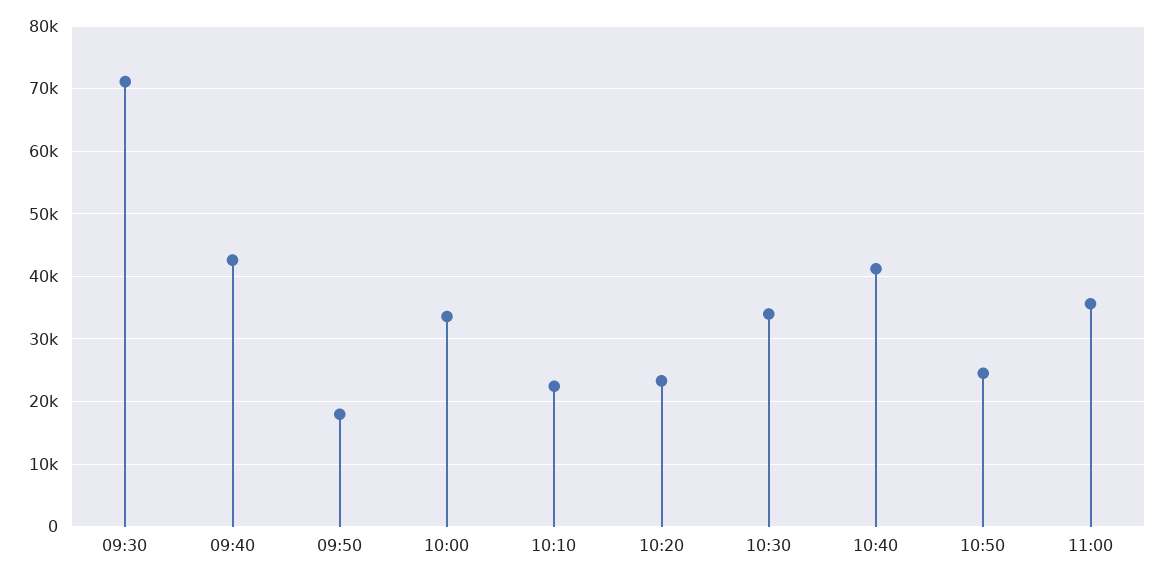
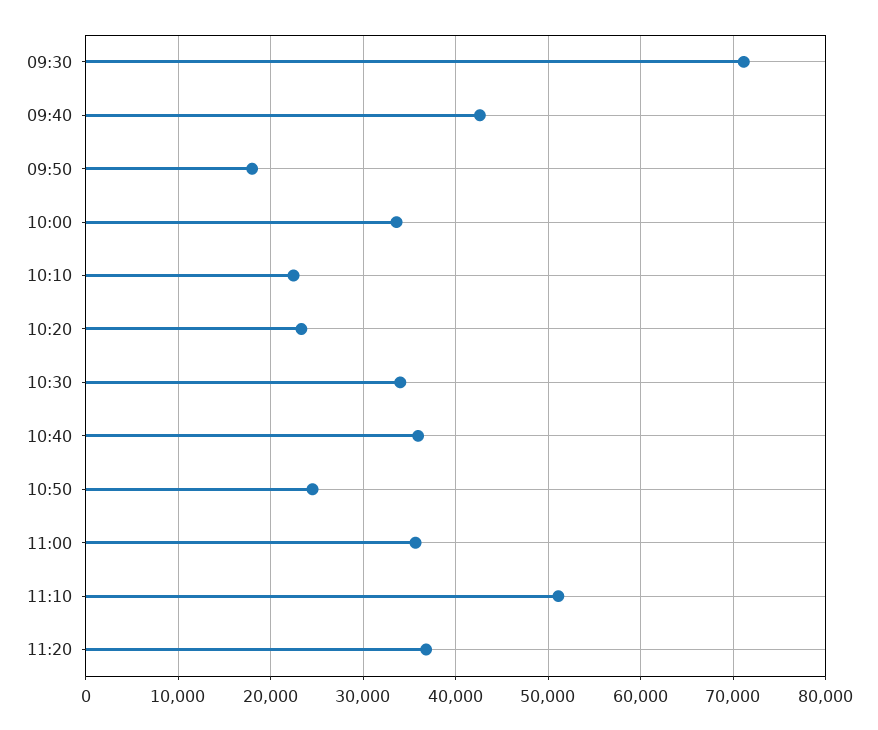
10:40: 41000 -> 36000
11:10: none -> 51000
11:20: none -> 37000

